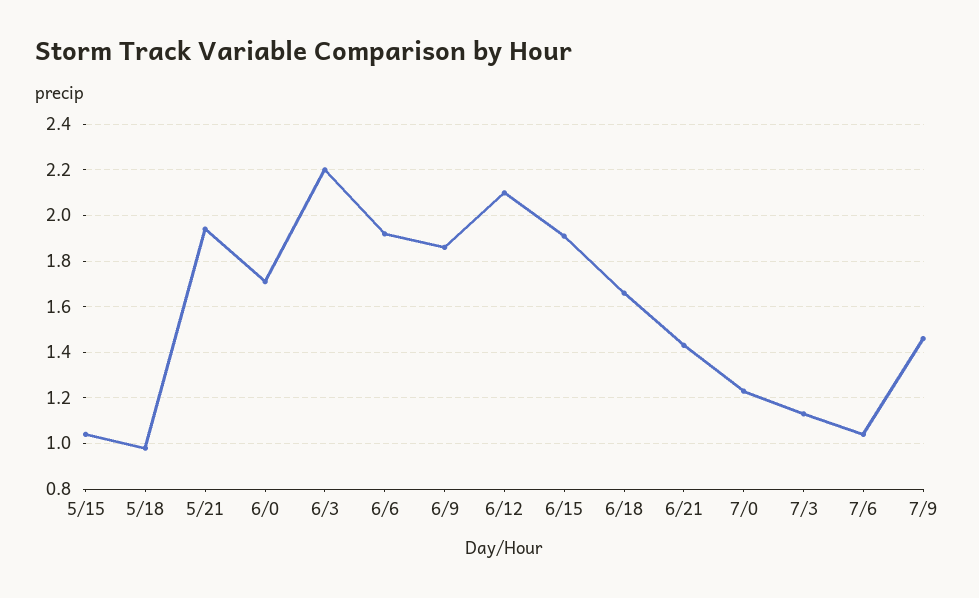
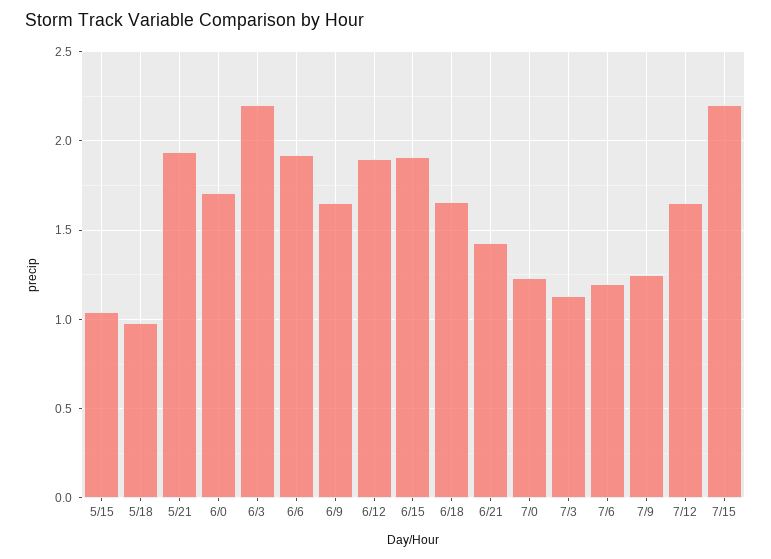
6/9: 1.85 -> 1.65
6/12: 2.1 -> 1.9
7/6: 1.05 -> 1.2
7/9: 1.45 -> 1.25
7/12: none -> 1.65
7/15: none -> 2.2

